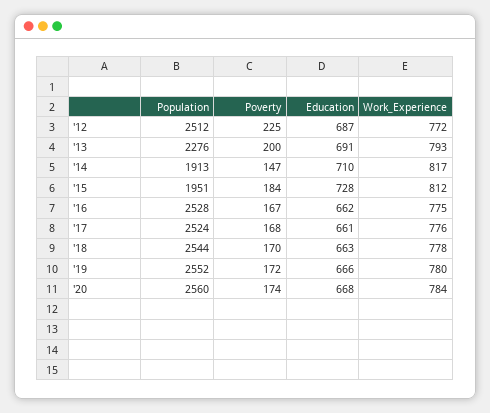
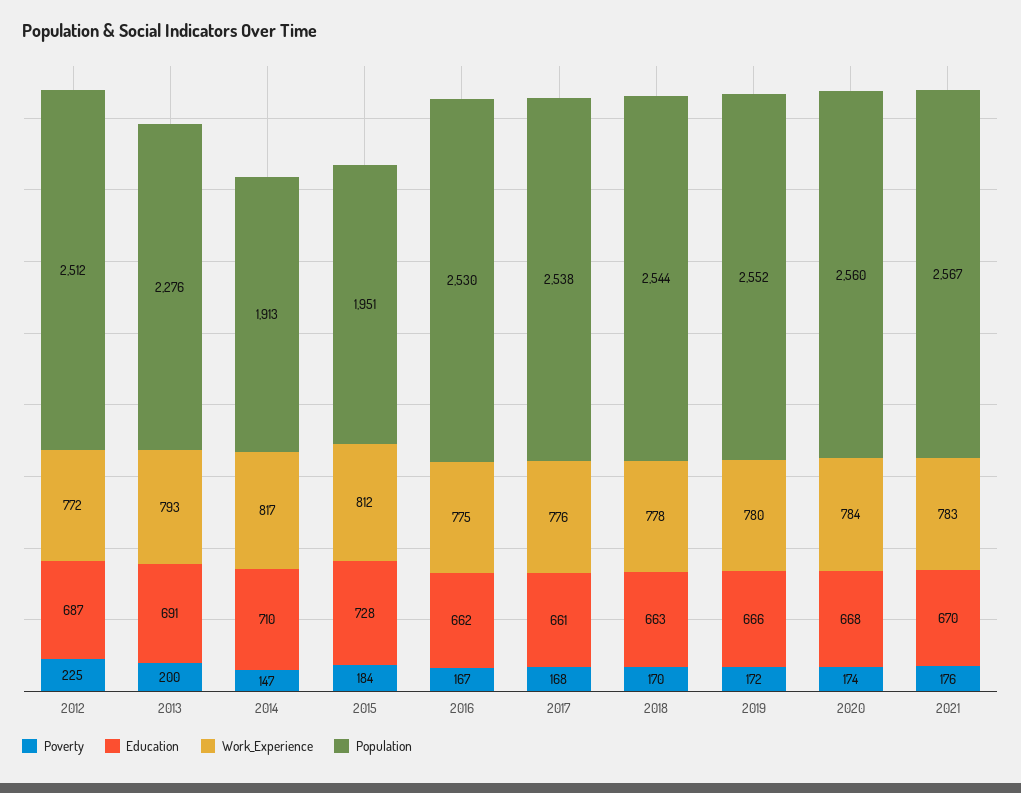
Population, '16: 2528 -> 2530
Population, '17: 2524 -> 2538
Poverty, 2021: none -> 176
Education, 2021: none -> 670
Work_Experience, 2021: none -> 783
Population, 2021: none -> 2567

